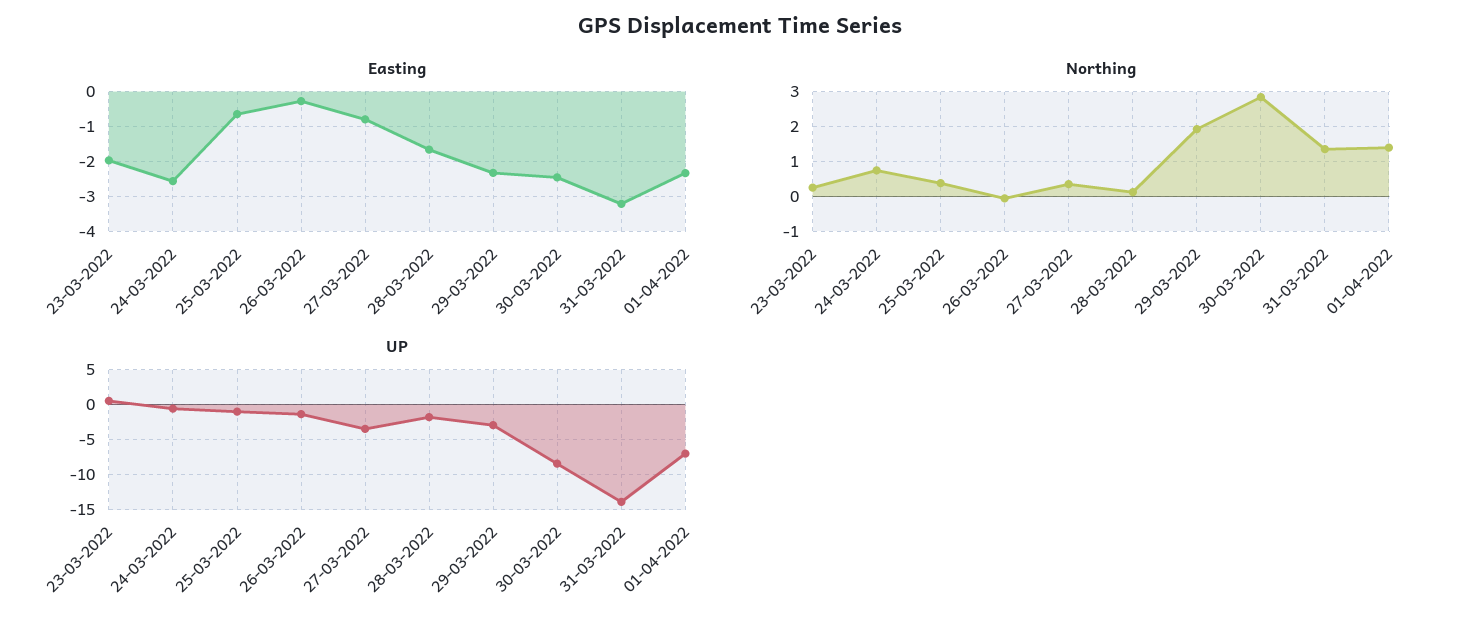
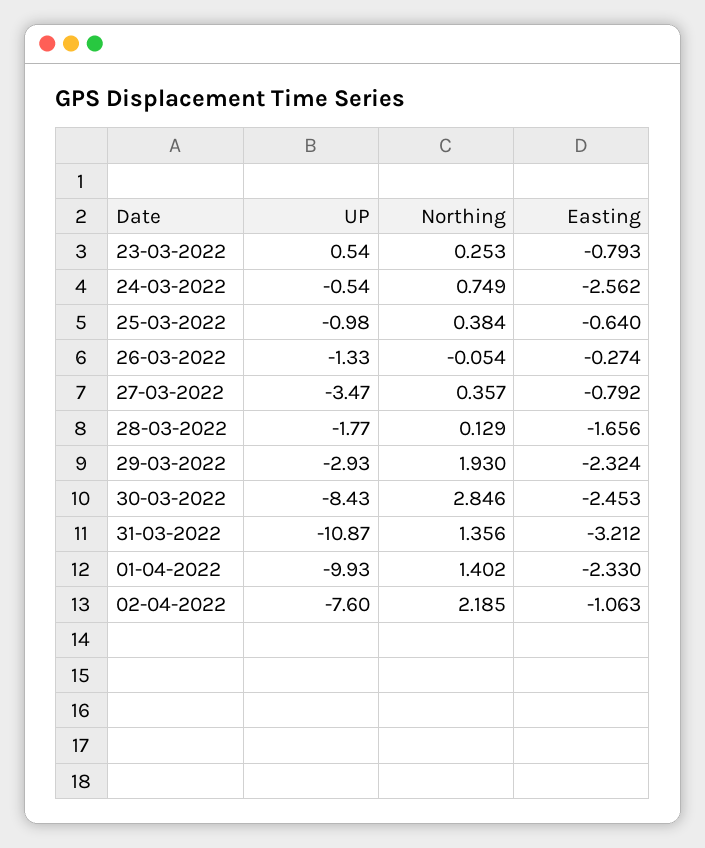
Easting, 23-03-2022: -2 -> -0.793
UP, 31-03-2022: -14 -> -10.87
UP, 01-04-2022: -7 -> -9.93
UP, 02-04-2022: none -> -7.6
Northing, 02-04-2022: none -> 2.185
Easting, 02-04-2022: none -> -1.063

